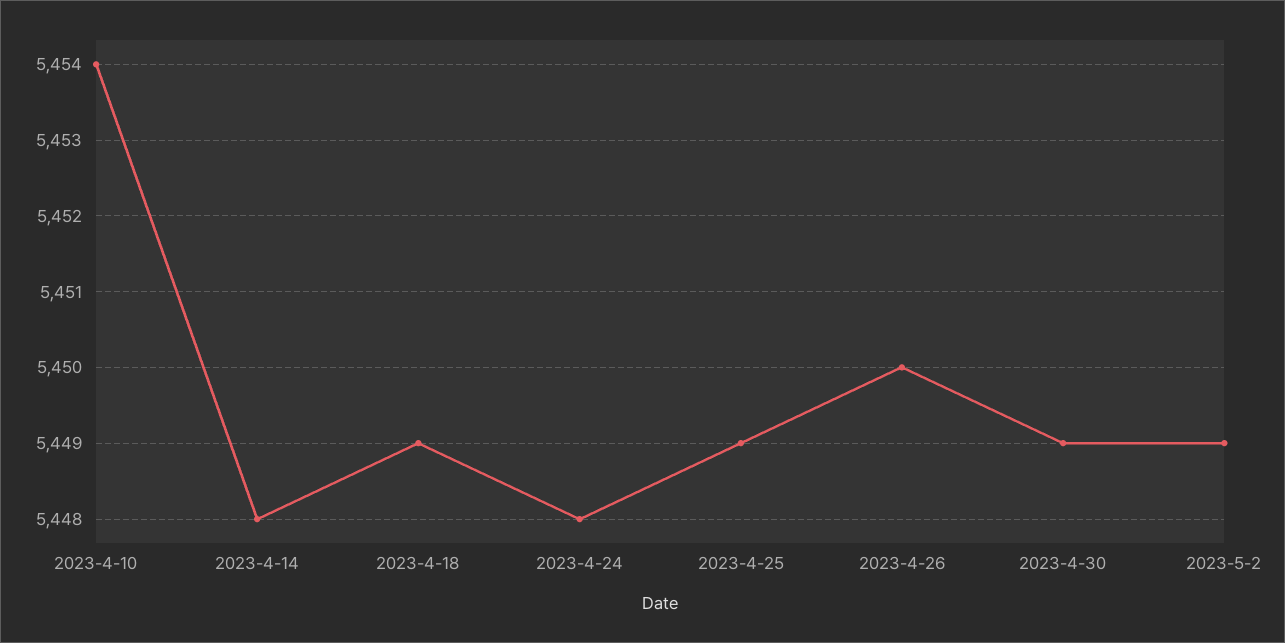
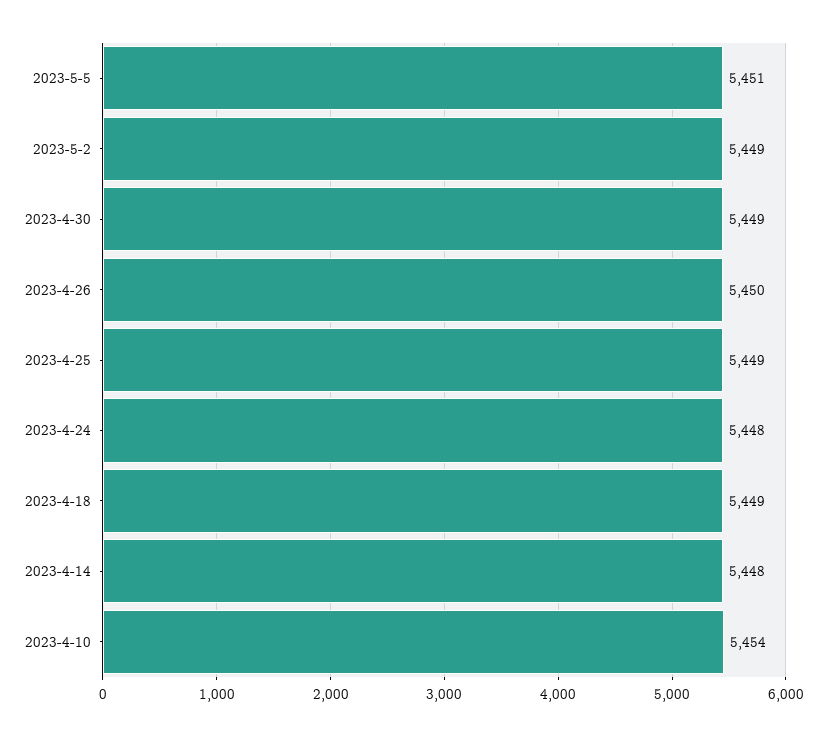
2023-5-5: none -> 5451

